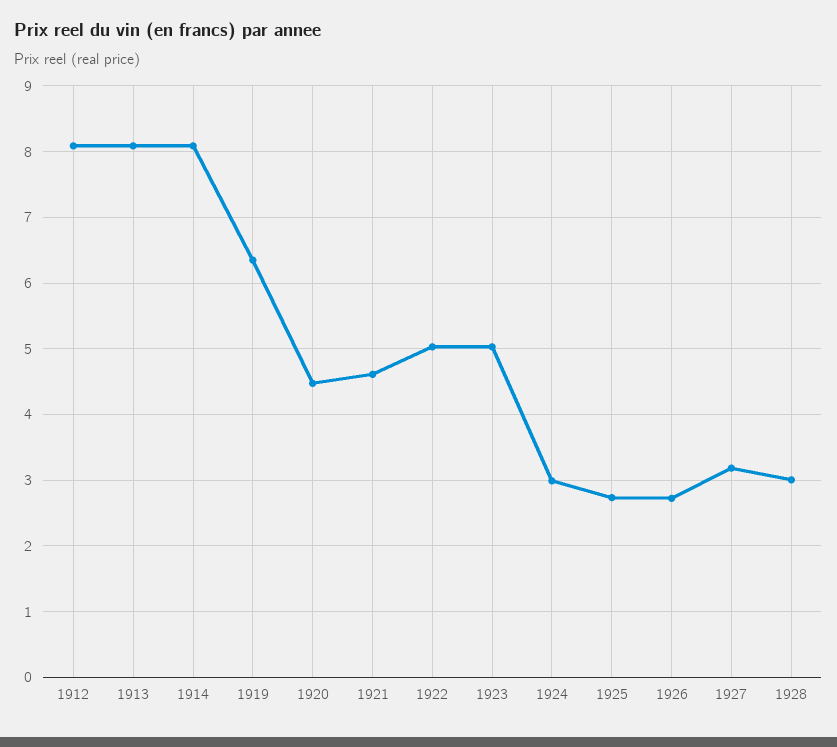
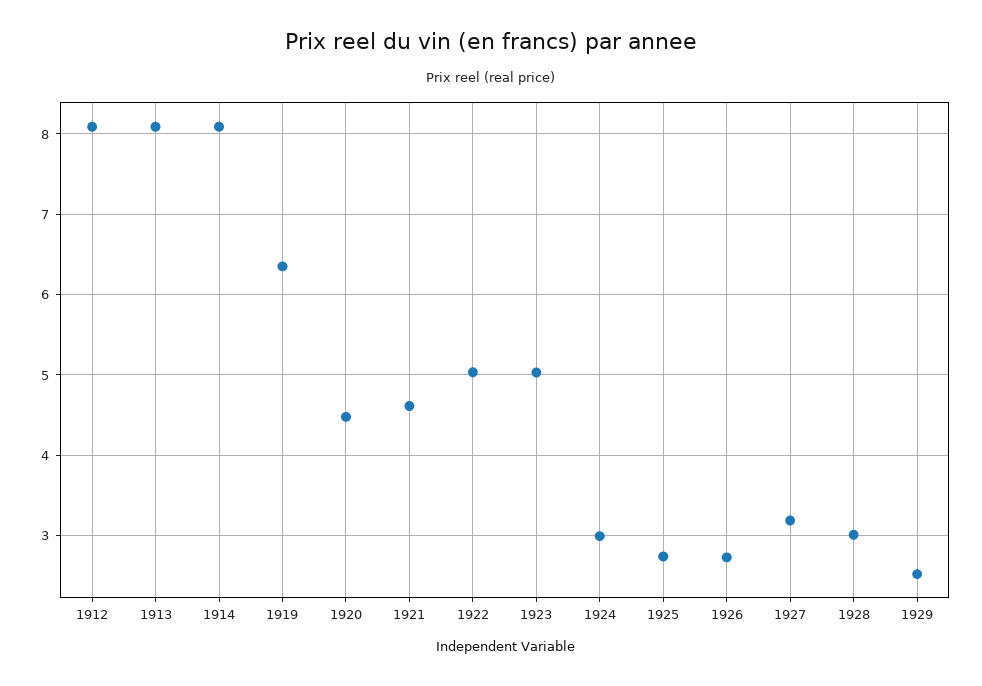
1929: none -> 2.5

